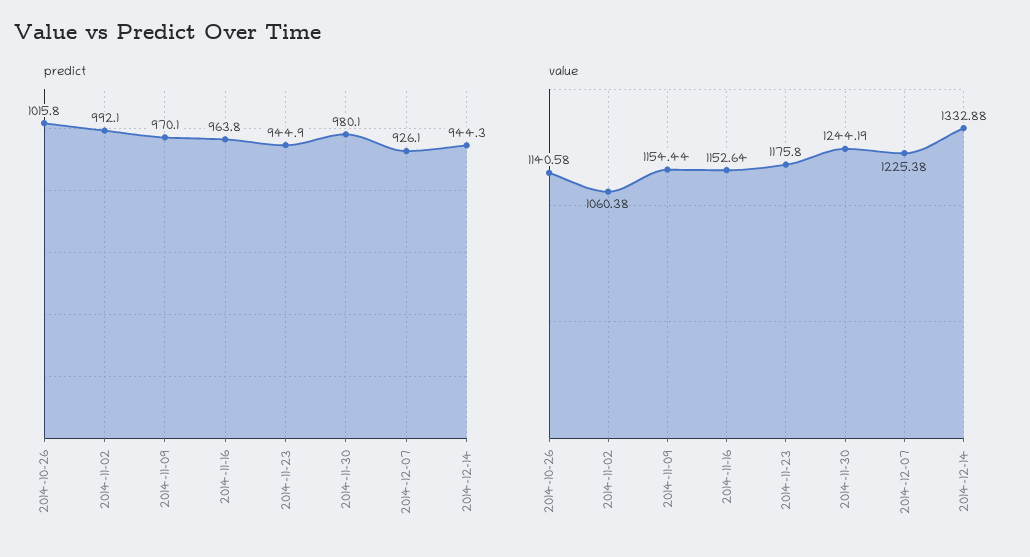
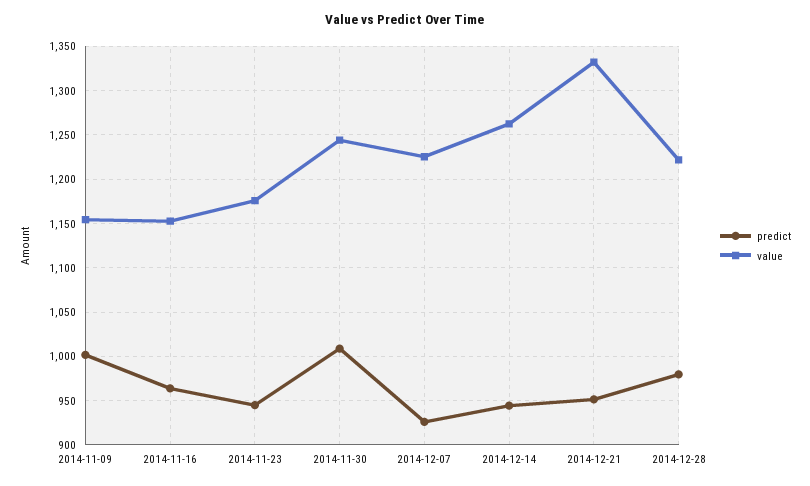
predict, 2014-10-26: 1015.8 -> none
predict, 2014-11-02: 992.1 -> none
predict, 2014-11-09: 970.1 -> 1000
predict, 2014-11-30: 980.1 -> 1010
value, 2014-10-26: 1140.58 -> none
value, 2014-11-02: 1060.38 -> none
value, 2014-12-14: 1332.88 -> 1260
predict, 2014-12-21: none -> 950
value, 2014-12-21: none -> 1330
predict, 2014-12-28: none -> 980
value, 2014-12-28: none -> 1220

